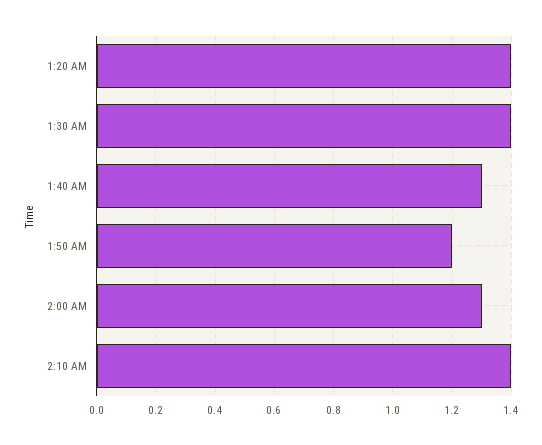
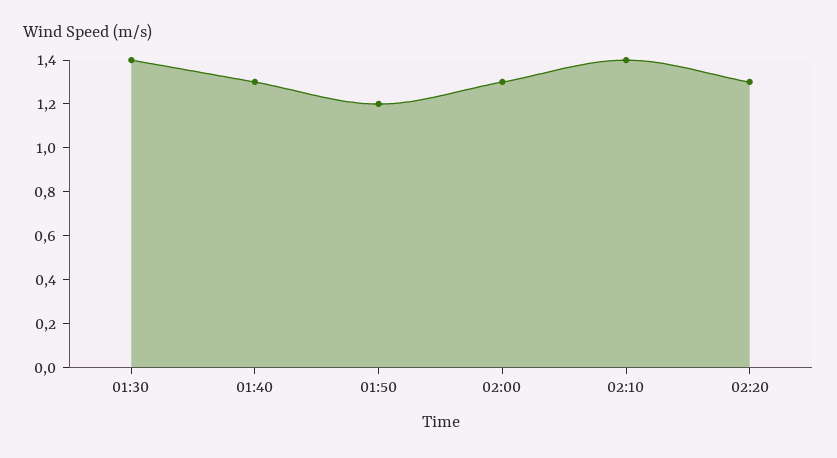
1:20 AM: 1.4 -> none
02:20: none -> 1.3

